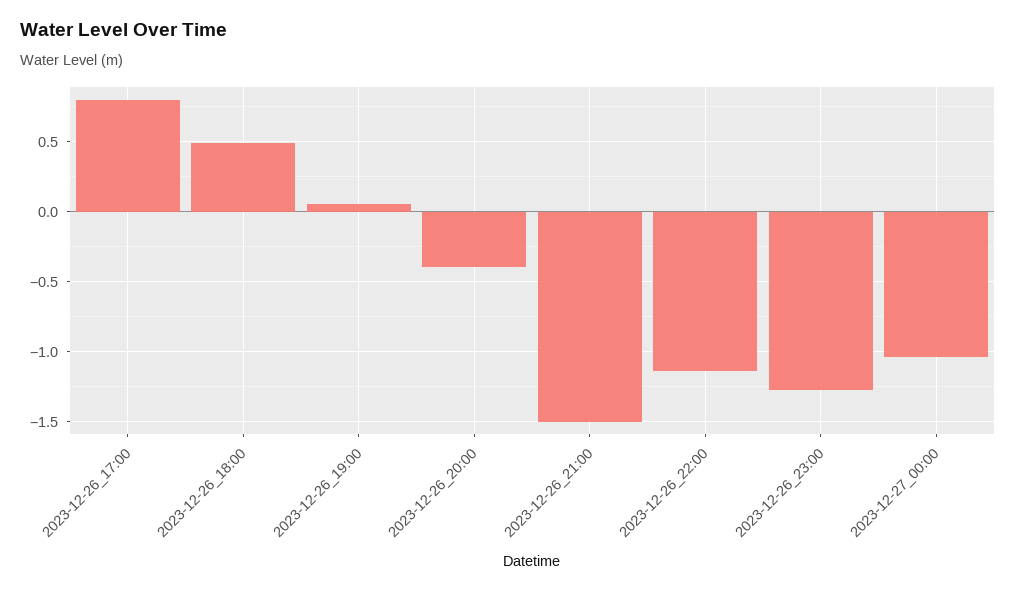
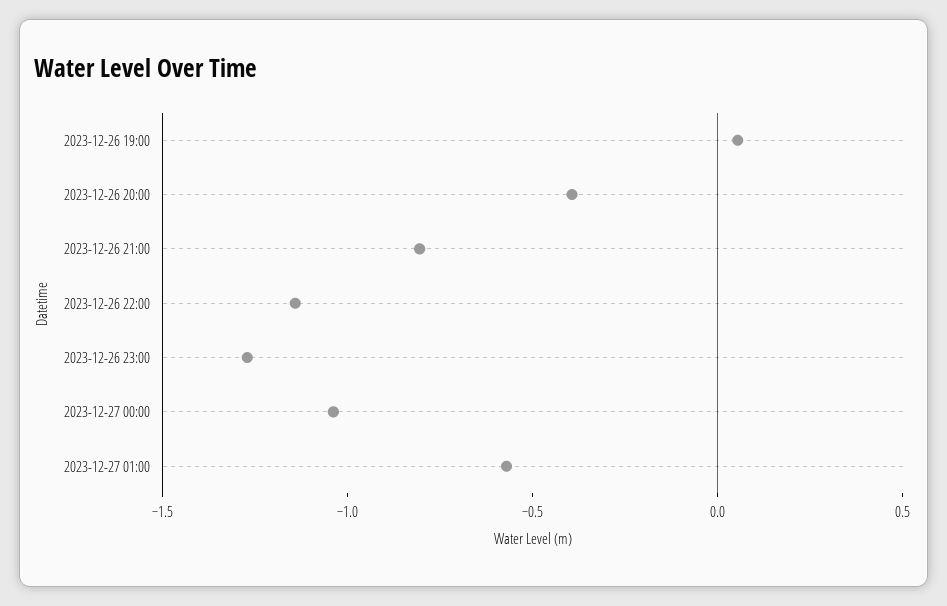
2023-12-26_17:00: 0.8 -> none
2023-12-26_18:00: 0.5 -> none
2023-12-26_21:00: -1.5 -> -0.8
2023-12-27 01:00: none -> -0.6

